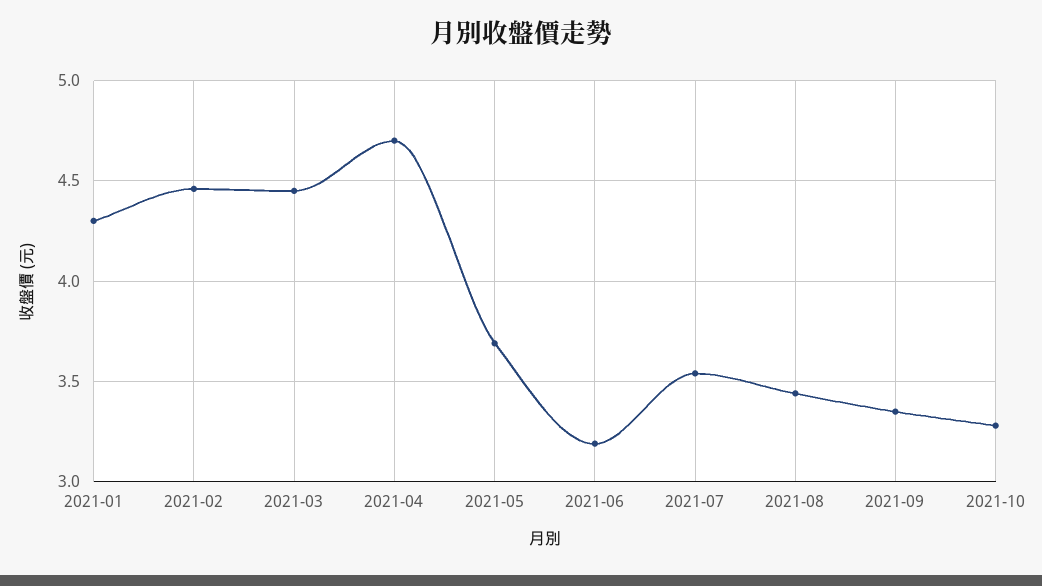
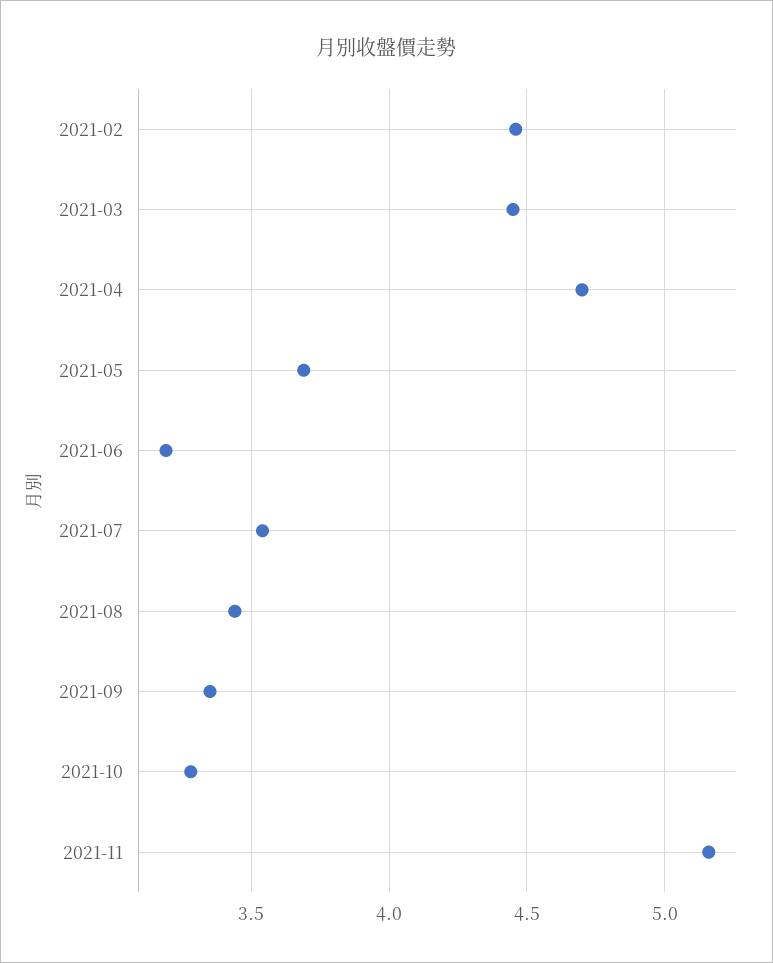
2021-01: 4.3 -> none
2021-11: none -> 5.15

